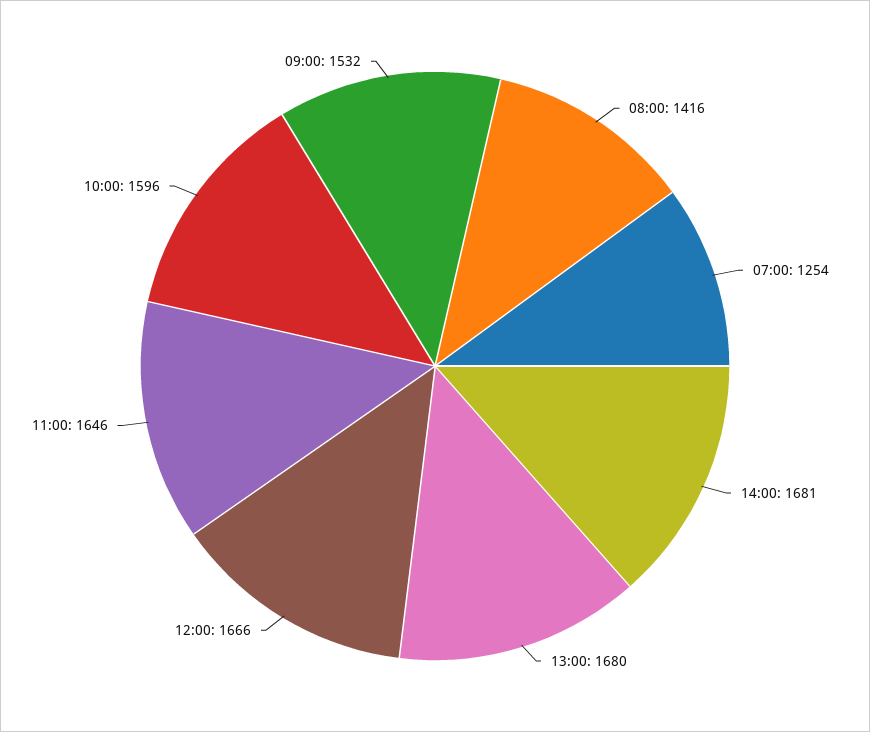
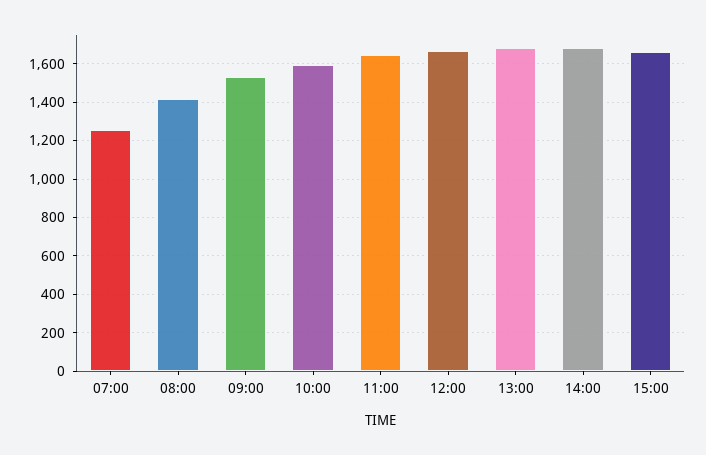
15:00: none -> 1650

